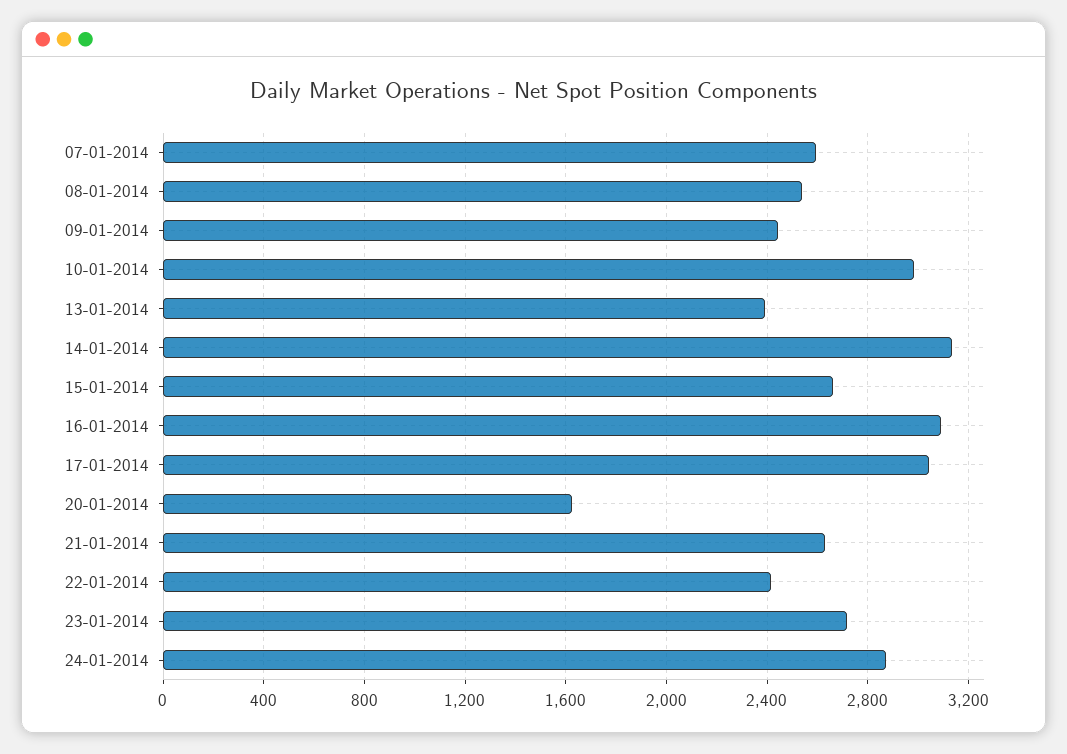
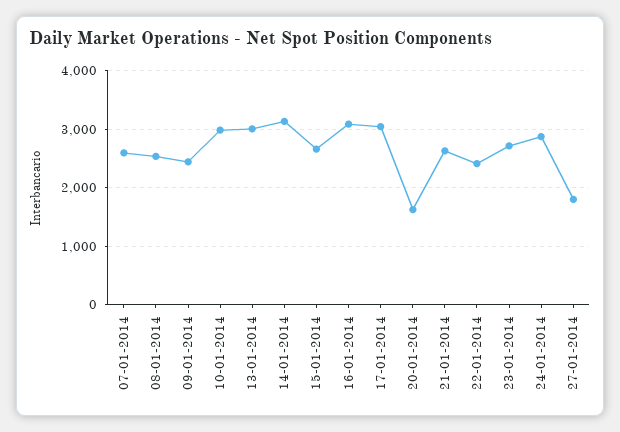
13-01-2014: 2400 -> 3000
27-01-2014: none -> 1800

